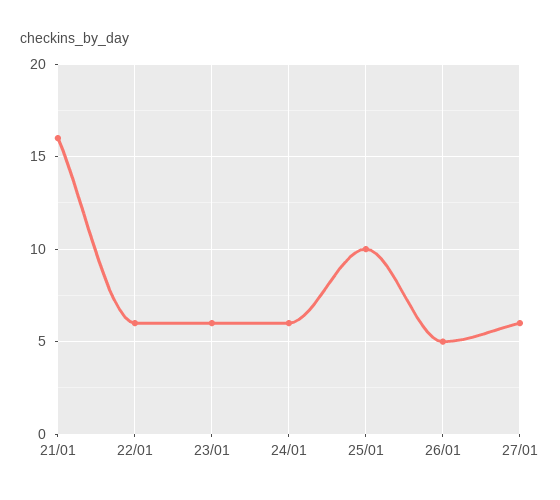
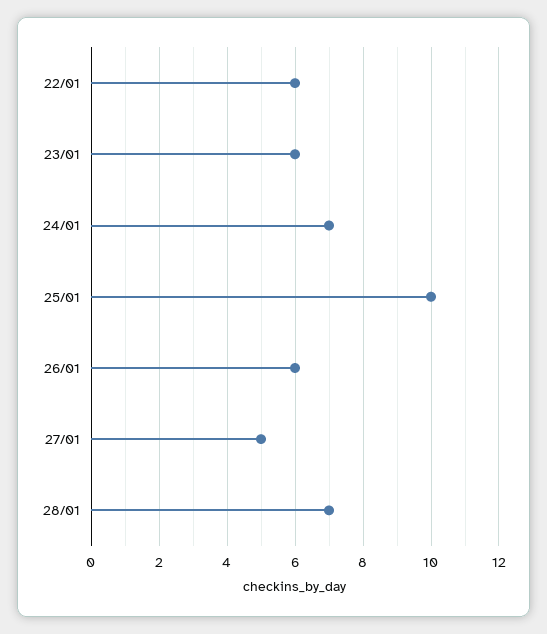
21/01: 16 -> none
24/01: 6 -> 7
26/01: 5 -> 6
27/01: 6 -> 5
28/01: none -> 7

